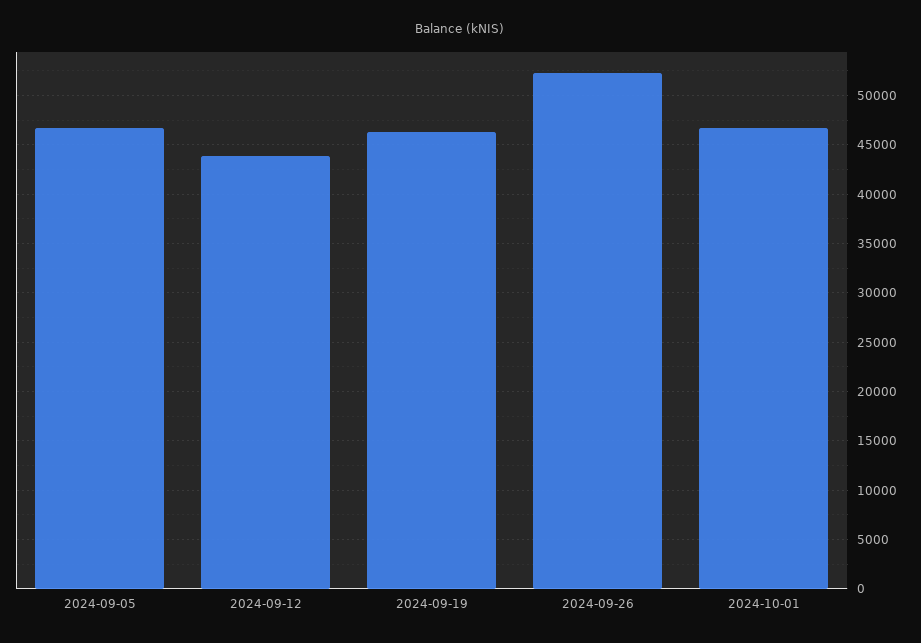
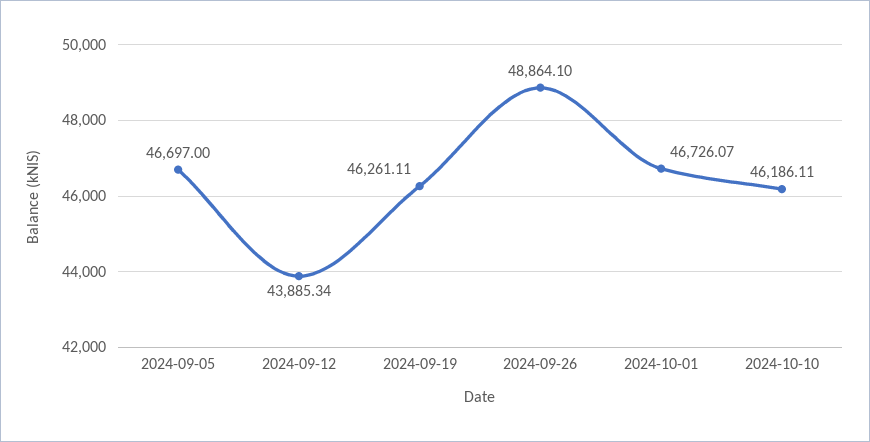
2024-09-26: 52000 -> 48864.1
2024-10-10: none -> 46186.11

